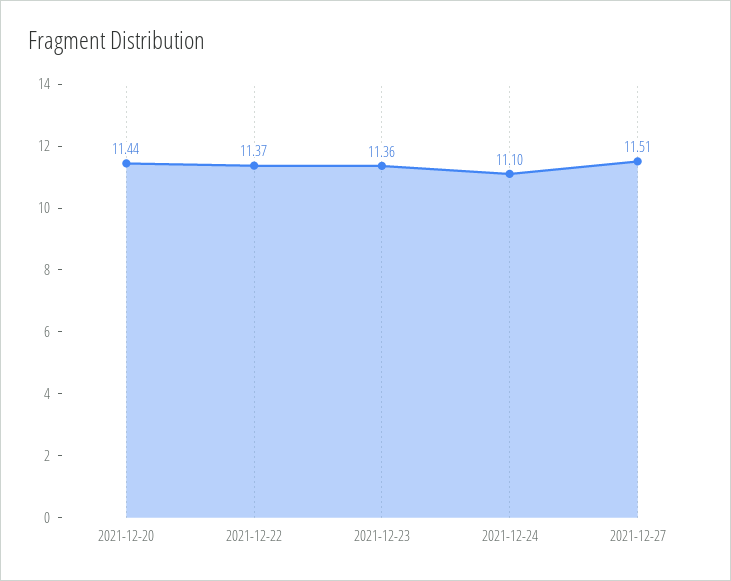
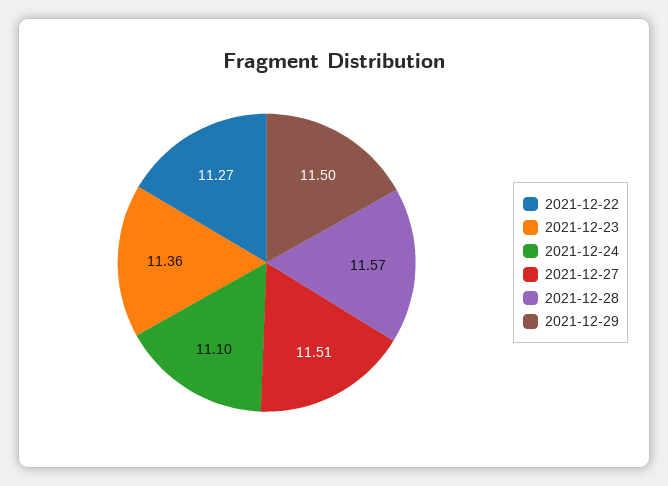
2021-12-20: 11.44 -> none
2021-12-22: 11.37 -> 11.27
2021-12-28: none -> 11.57
2021-12-29: none -> 11.5

